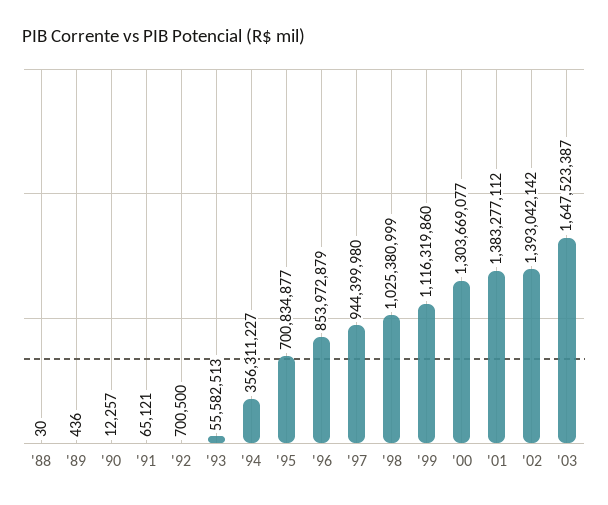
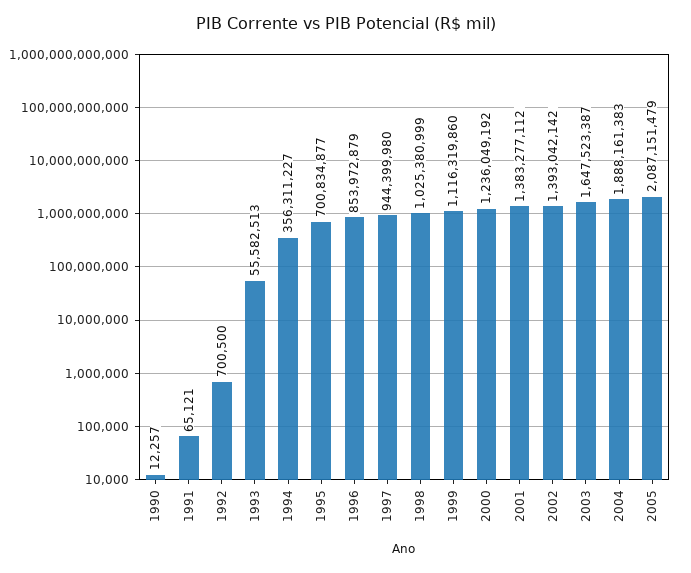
'88: 30 -> none
'89: 436 -> none
'00: 1303669077 -> 1236049192
2004: none -> 1888161383
2005: none -> 2087151479

